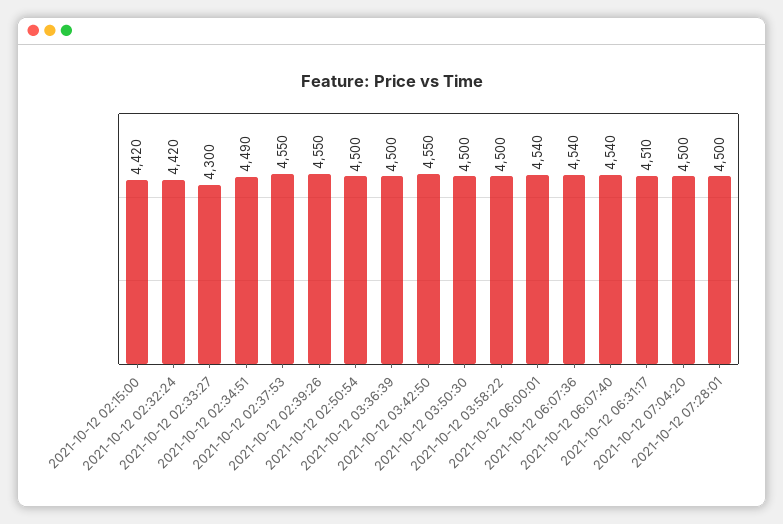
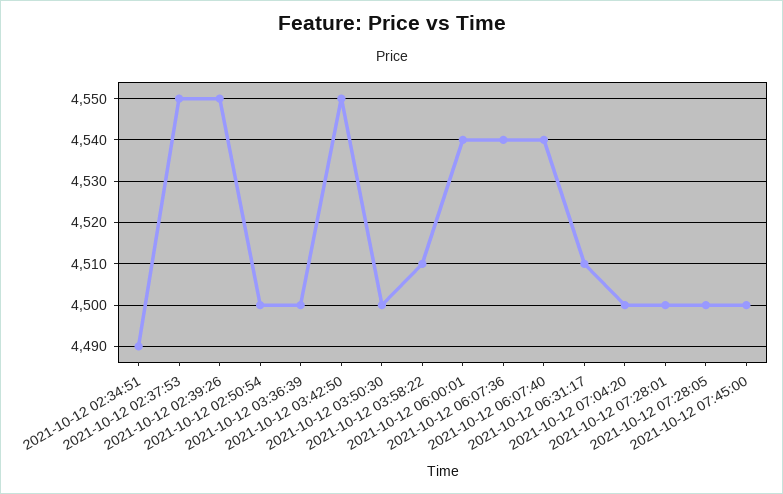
2021-10-12 02:15:00: 4420 -> none
2021-10-12 02:32:24: 4420 -> none
2021-10-12 02:33:27: 4300 -> none
2021-10-12 03:58:22: 4500 -> 4510
2021-10-12 07:28:05: none -> 4500
2021-10-12 07:45:00: none -> 4500

